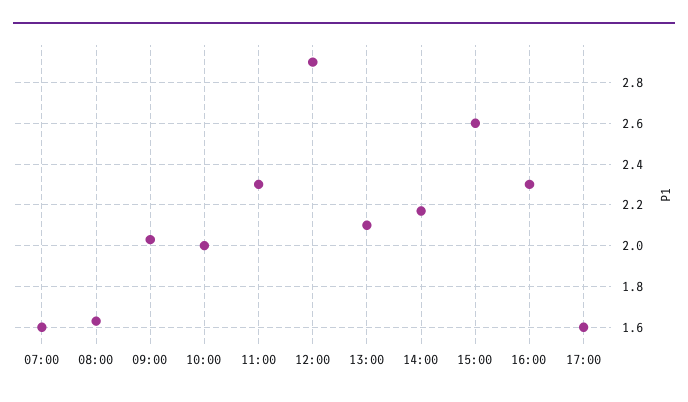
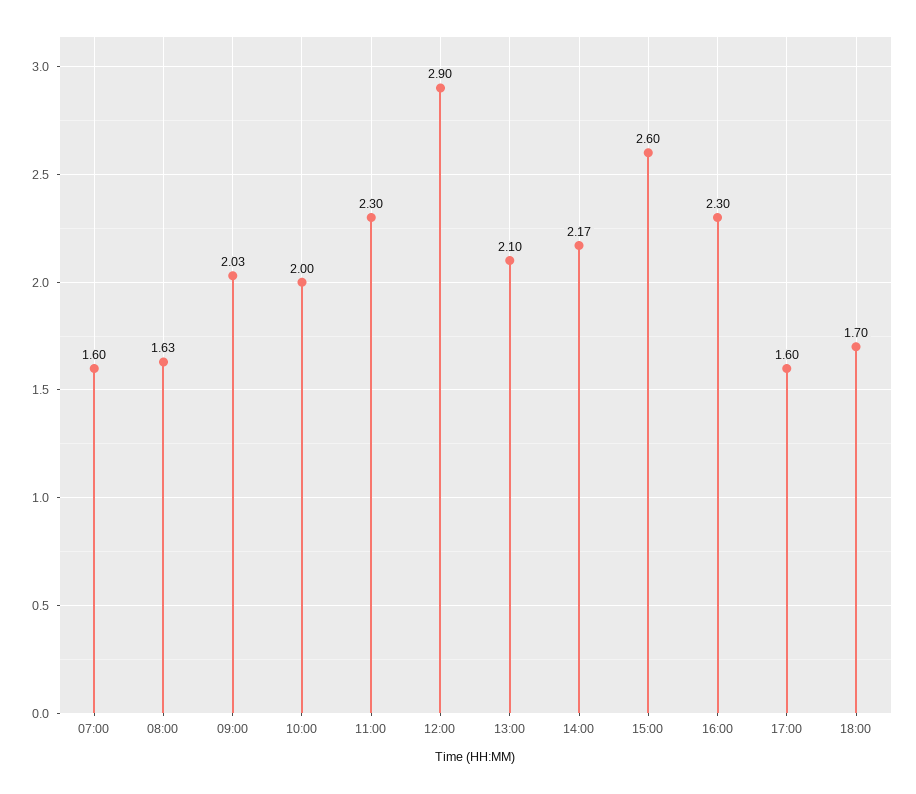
18:00: none -> 1.7

